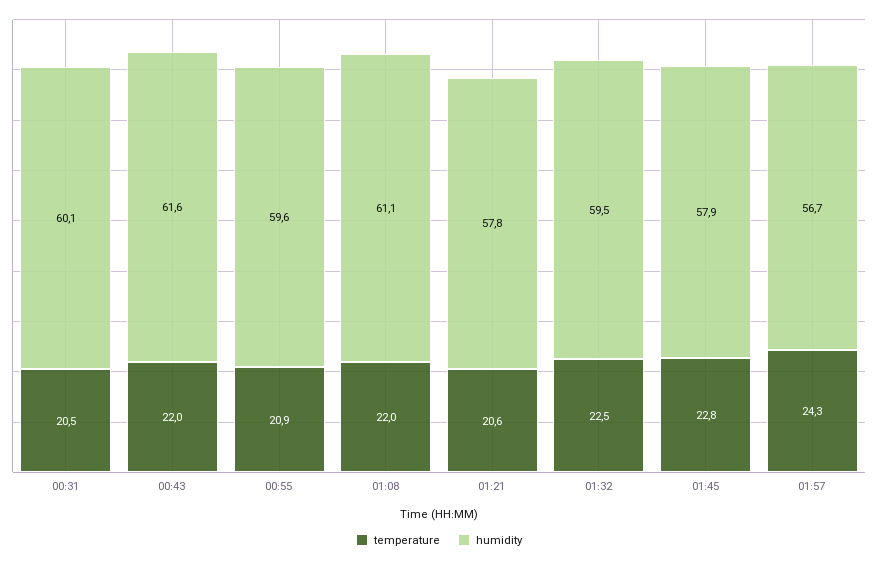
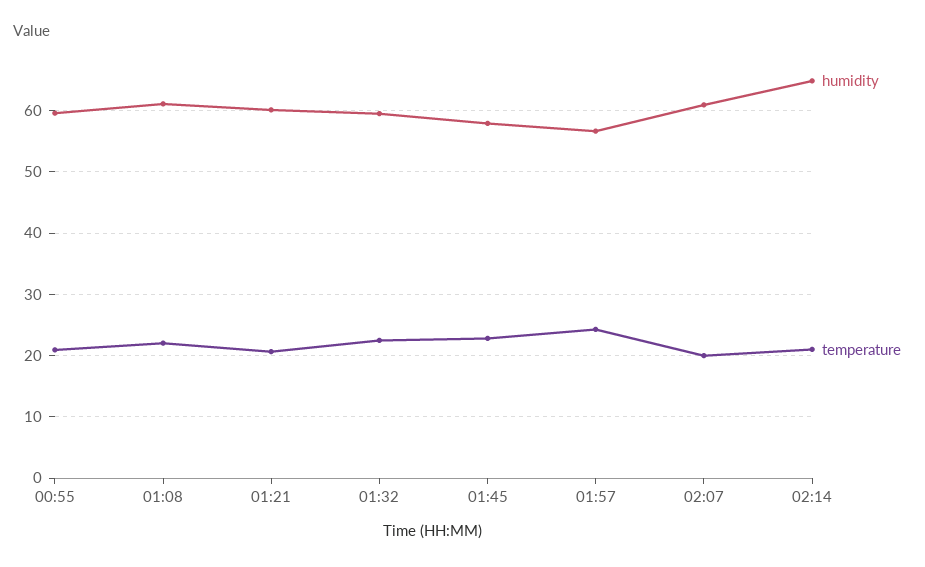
temperature, 00:31: 20.5 -> none
humidity, 00:31: 60.1 -> none
temperature, 00:43: 22 -> none
humidity, 00:43: 61.6 -> none
humidity, 01:21: 57.8 -> 60
humidity, 02:07: none -> 61
temperature, 02:07: none -> 20
humidity, 02:14: none -> 65
temperature, 02:14: none -> 21

